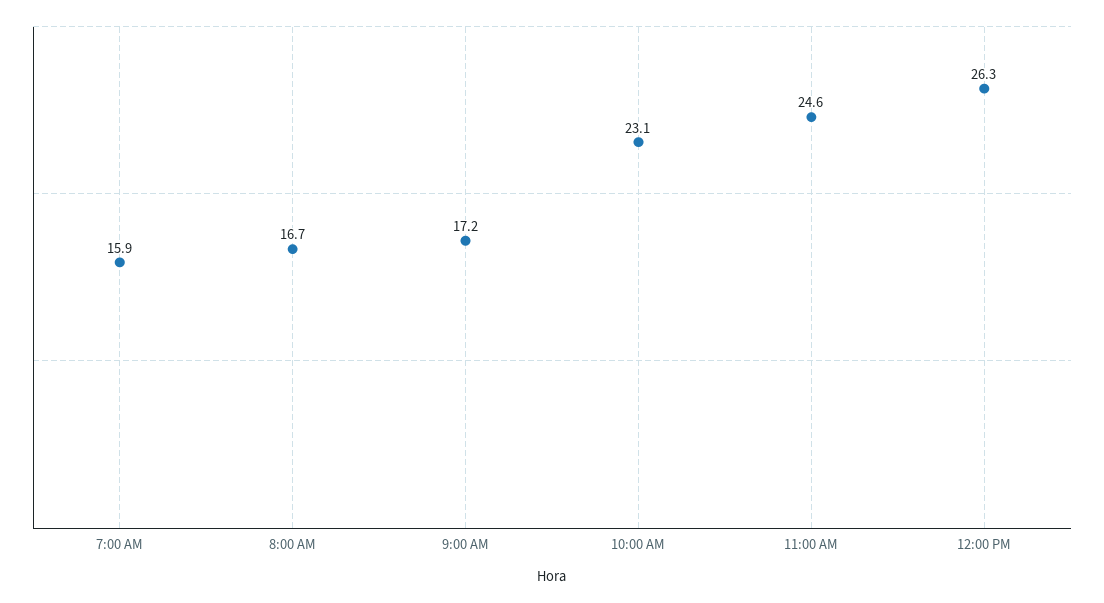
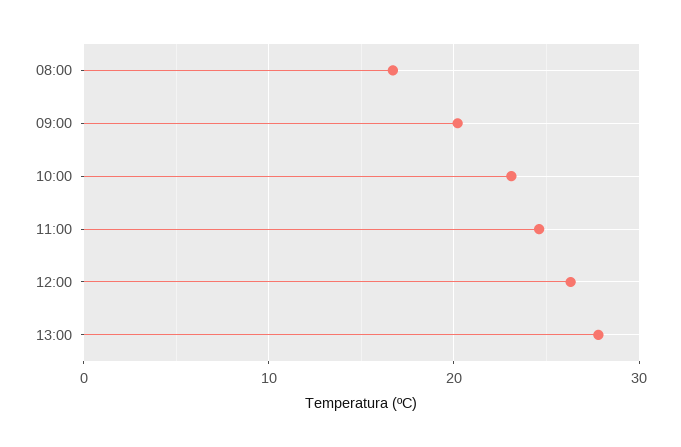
7:00 AM: 15.9 -> none
9:00 AM: 17.2 -> 20
13:00: none -> 28

